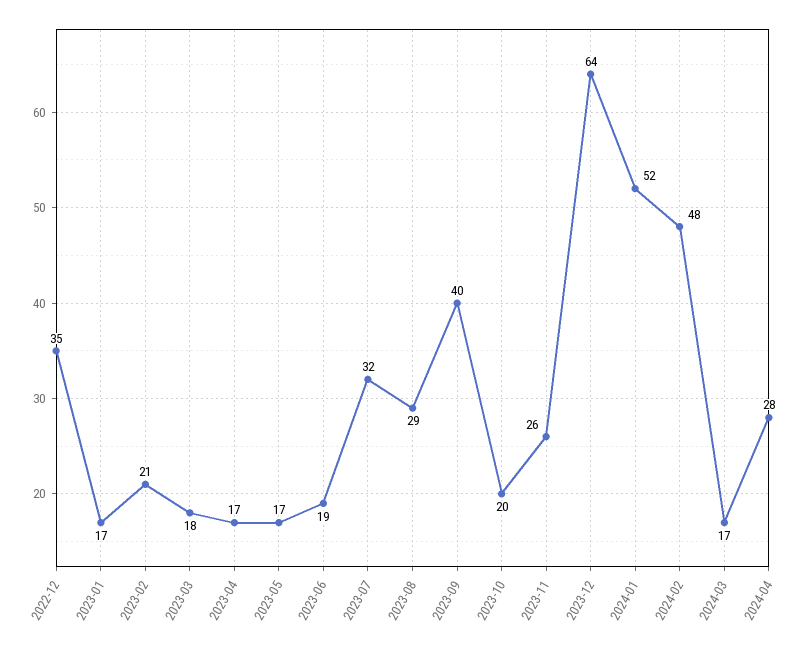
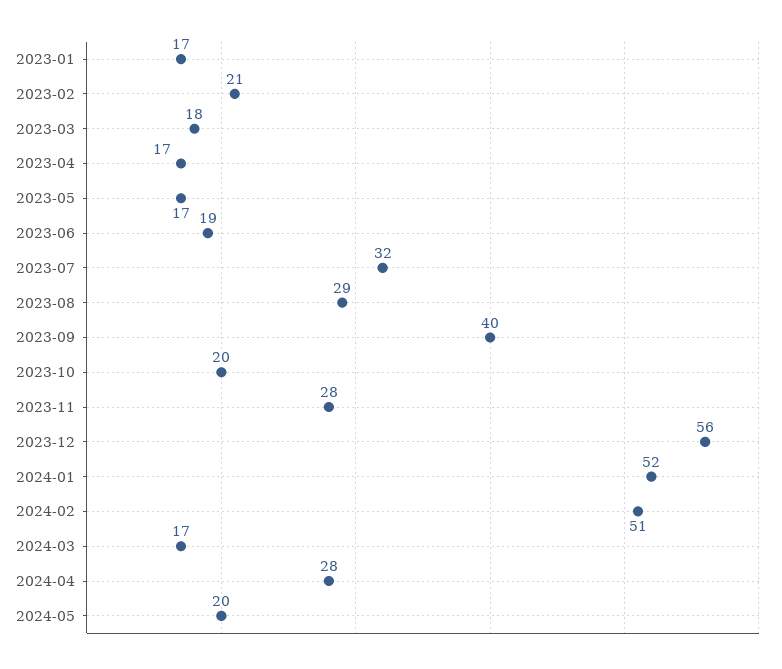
2022-12: 35 -> none
2023-11: 26 -> 28
2023-12: 64 -> 56
2024-02: 48 -> 51
2024-05: none -> 20

